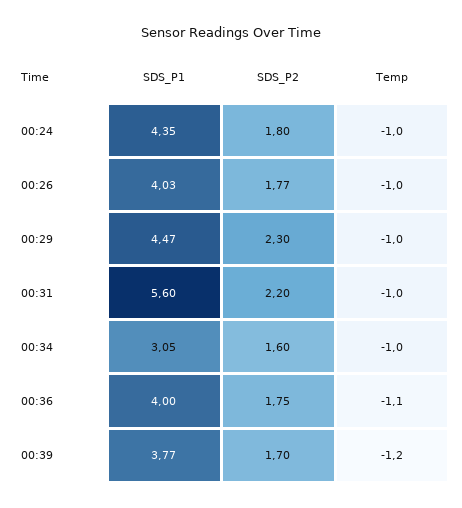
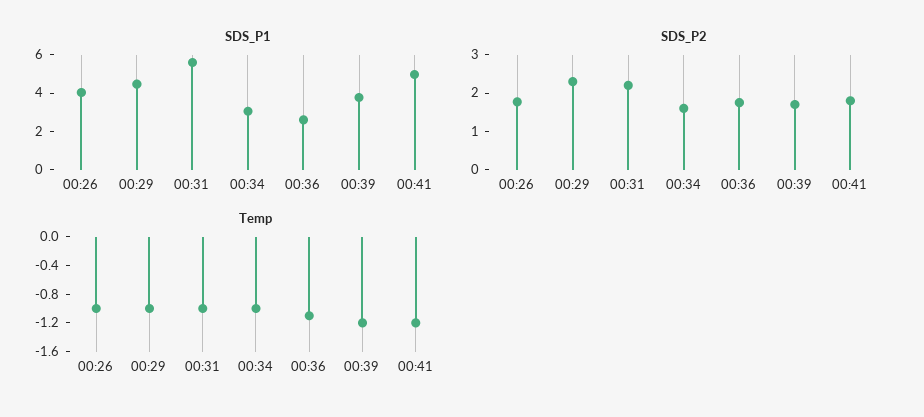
SDS_P1, 00:24: 4.35 -> none
SDS_P2, 00:24: 1.8 -> none
Temp, 00:24: -1 -> none
SDS_P1, 00:36: 4 -> 2.5
SDS_P1, 00:41: none -> 5
SDS_P2, 00:41: none -> 1.75
Temp, 00:41: none -> -1.2

